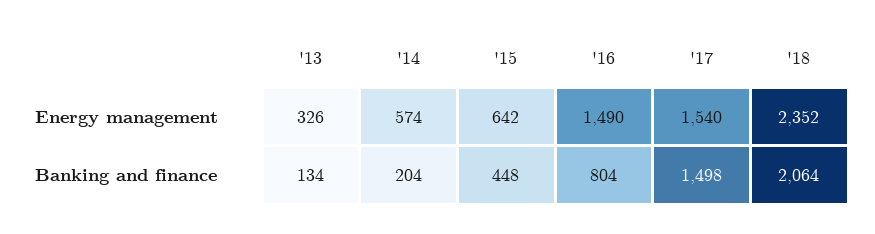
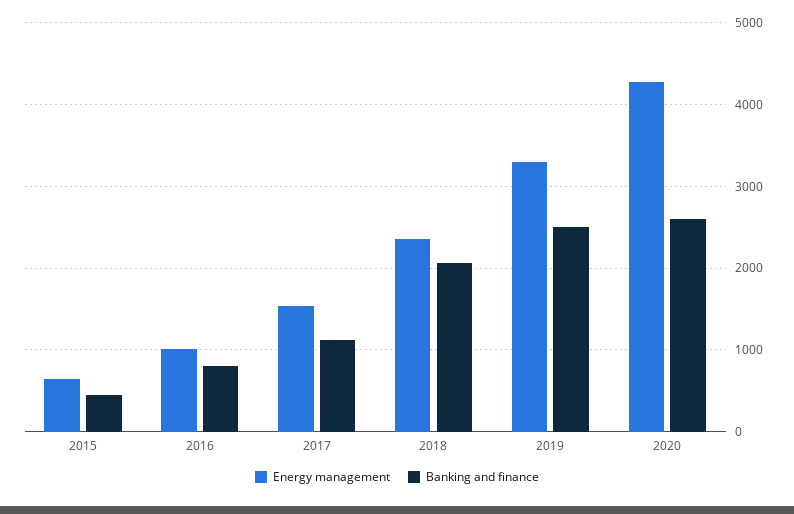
Energy management, '13: 326 -> none
Energy management, '14: 574 -> none
Energy management, '16: 1490 -> 1000
Banking and finance, '13: 134 -> none
Banking and finance, '14: 204 -> none
Banking and finance, '17: 1498 -> 1100
Energy management, 2019: none -> 3300
Banking and finance, 2019: none -> 2500
Energy management, 2020: none -> 4300
Banking and finance, 2020: none -> 2600

